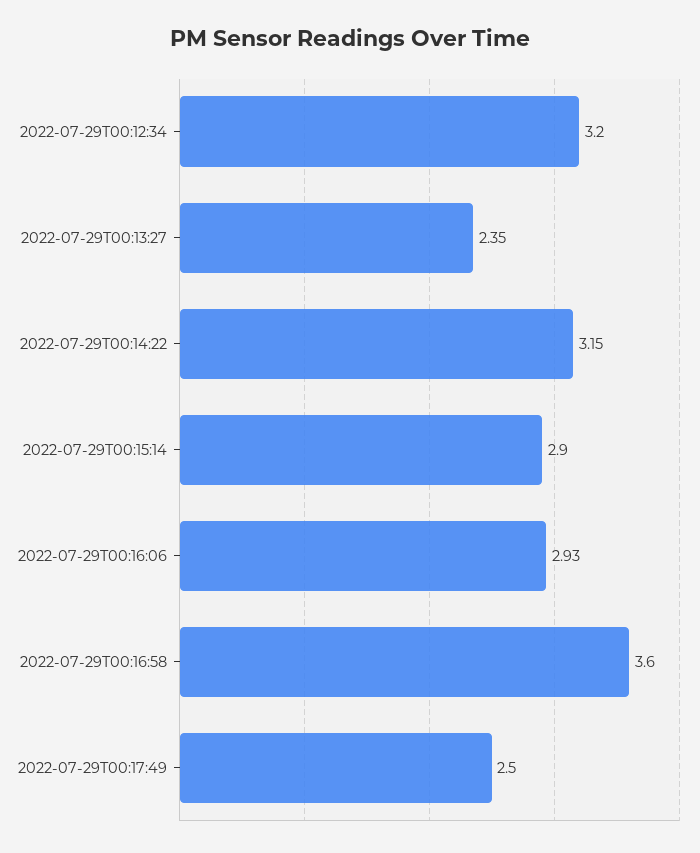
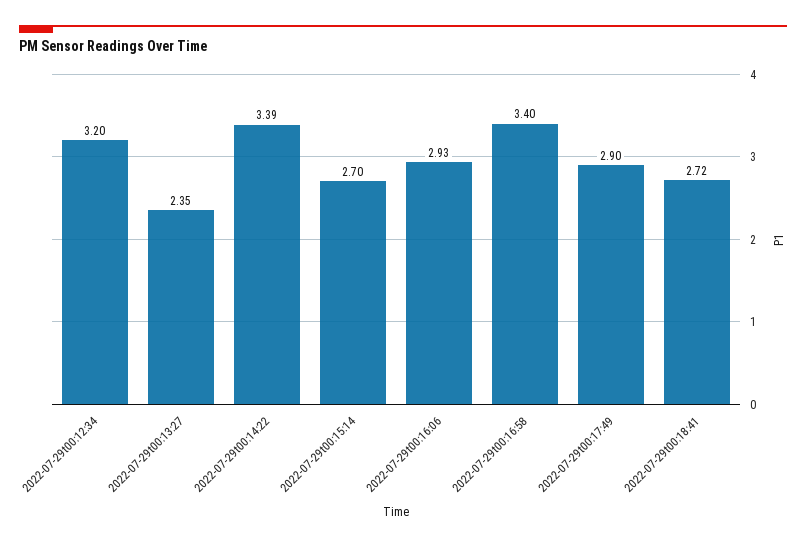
2022-07-29T00:14:22: 3.15 -> 3.39
2022-07-29T00:15:14: 2.9 -> 2.7
2022-07-29T00:16:58: 3.6 -> 3.4
2022-07-29T00:17:49: 2.5 -> 2.9
2022-07-29t00:18:41: none -> 2.72

